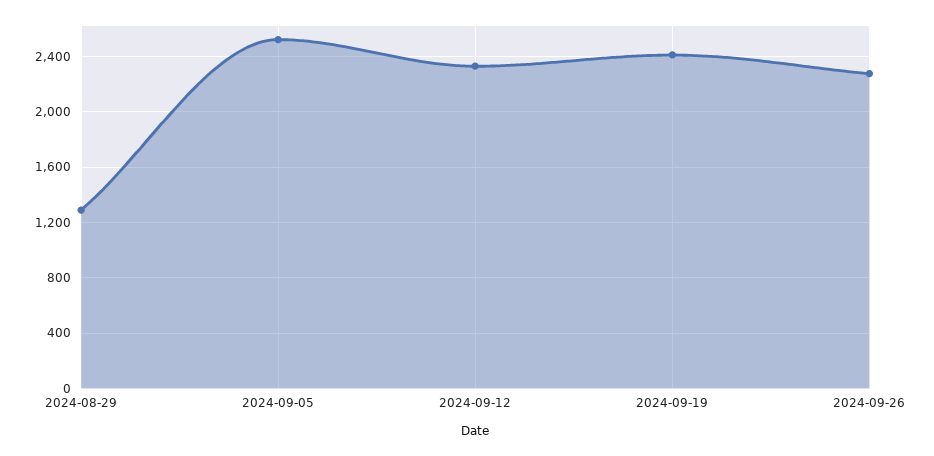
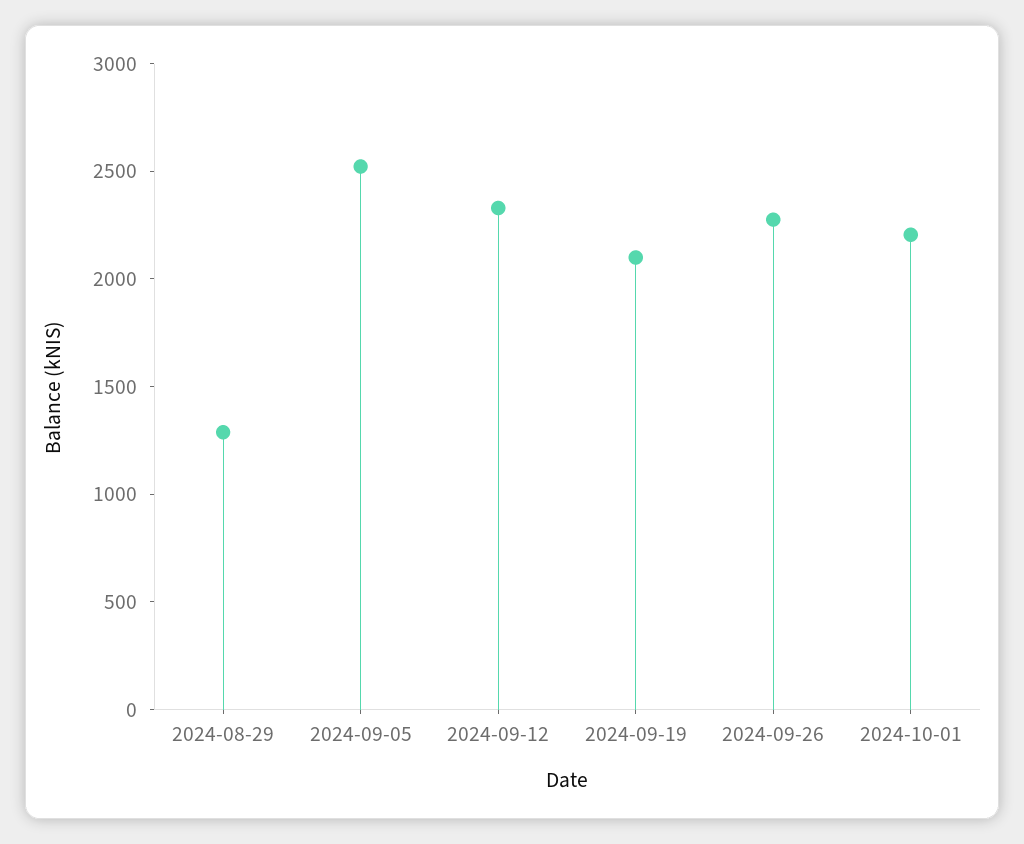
2024-09-19: 2400 -> 2100
2024-10-01: none -> 2200

